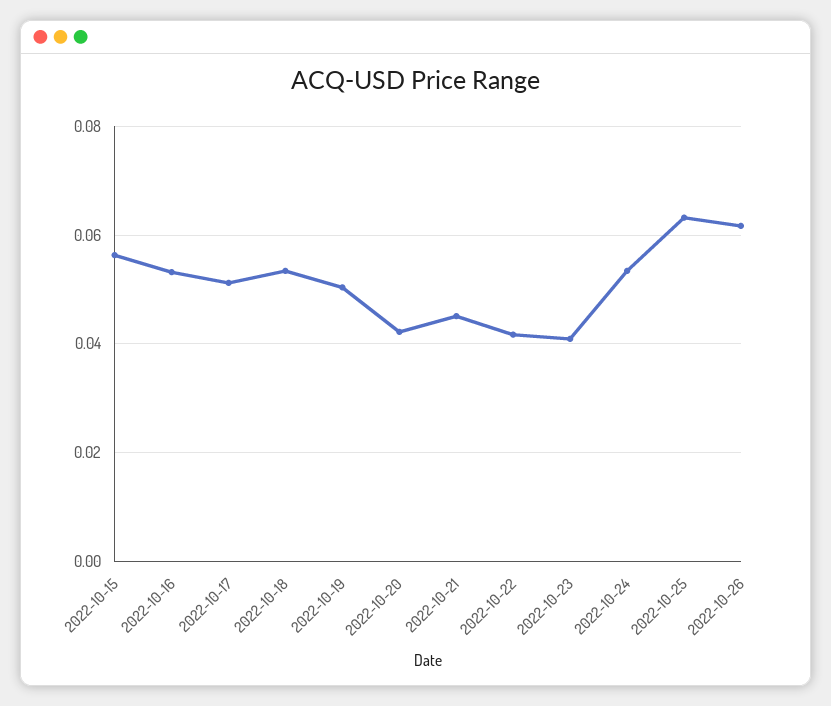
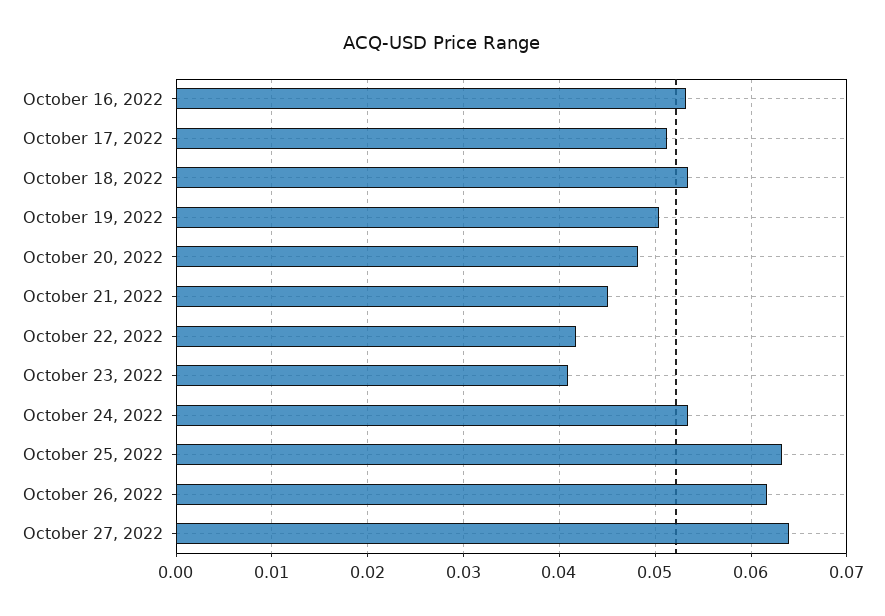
2022-10-15: 0.056 -> none
2022-10-20: 0.042 -> 0.048
October 27, 2022: none -> 0.064

